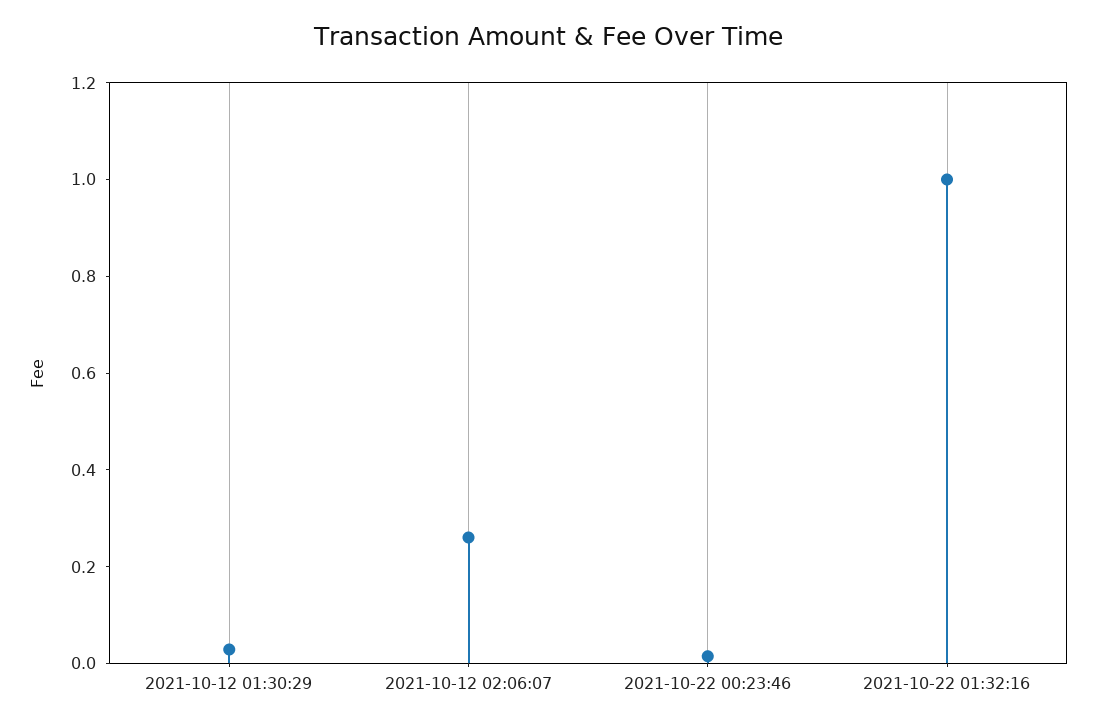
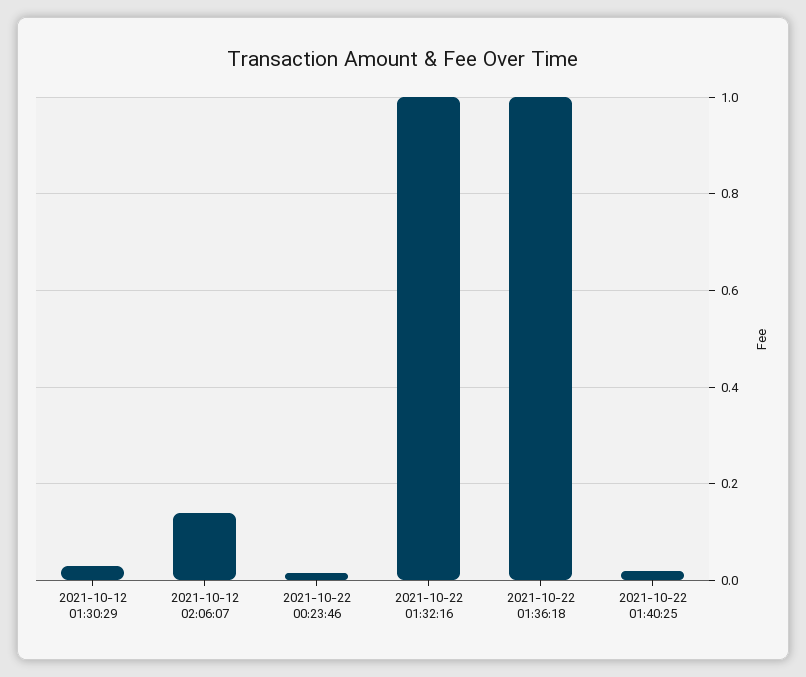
2021-10-12 02:06:07: 0.25 -> 0.14
2021-10-22 01:36:18: none -> 1
2021-10-22 01:40:25: none -> 0.02

